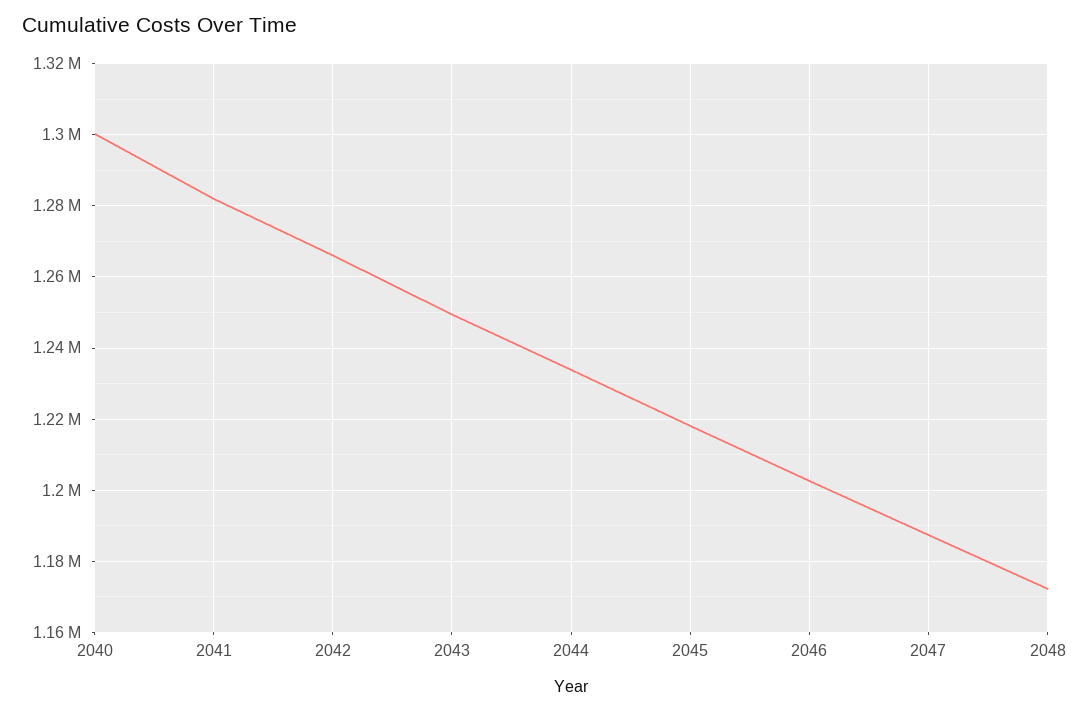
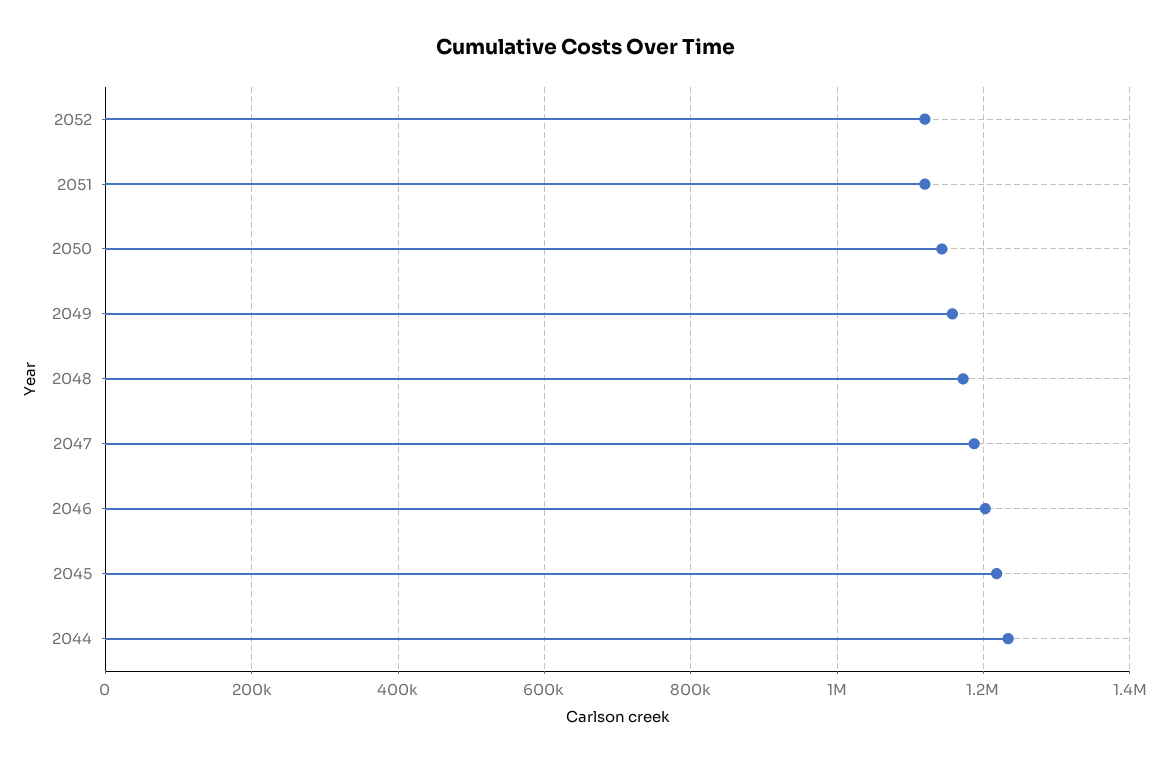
2040: 1300000 -> none
2041: 1282000 -> none
2042: 1266000 -> none
2043: 1250000 -> none
2052: none -> 1120000
2051: none -> 1120000
2050: none -> 1140000
2049: none -> 1160000

